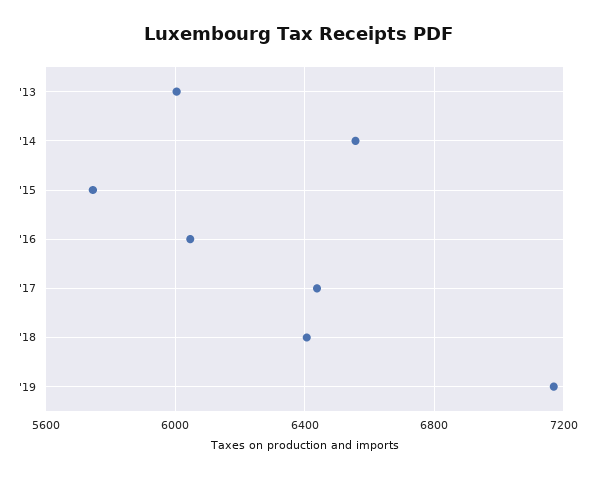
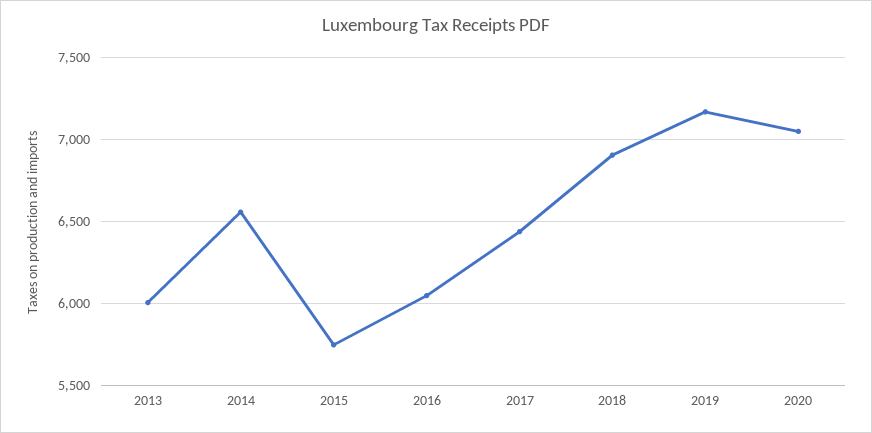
'18: 6400 -> 6900
2020: none -> 7050

